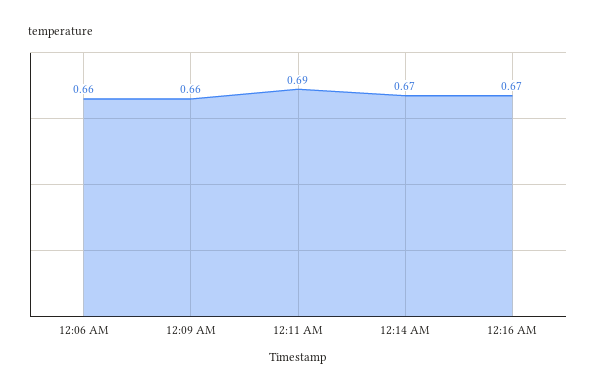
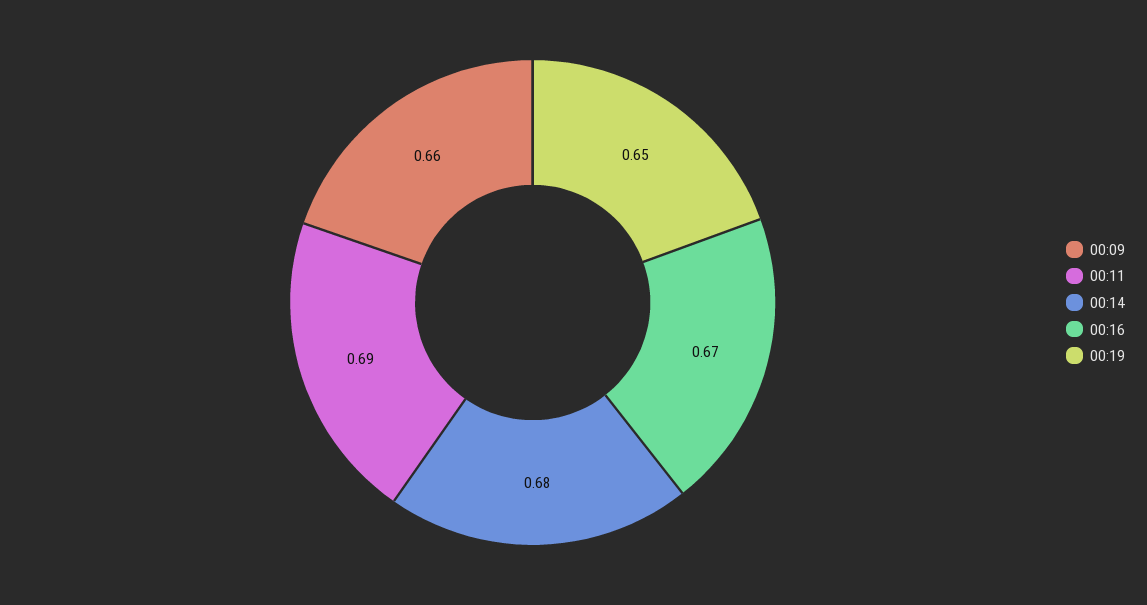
12:06 AM: 0.66 -> none
12:14 AM: 0.67 -> 0.68
00:19: none -> 0.65

